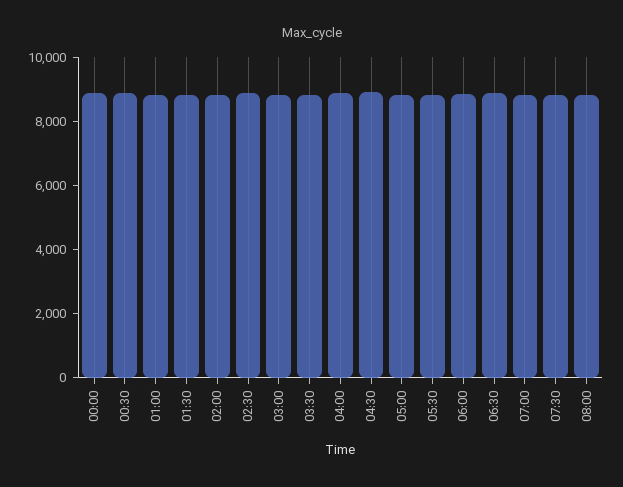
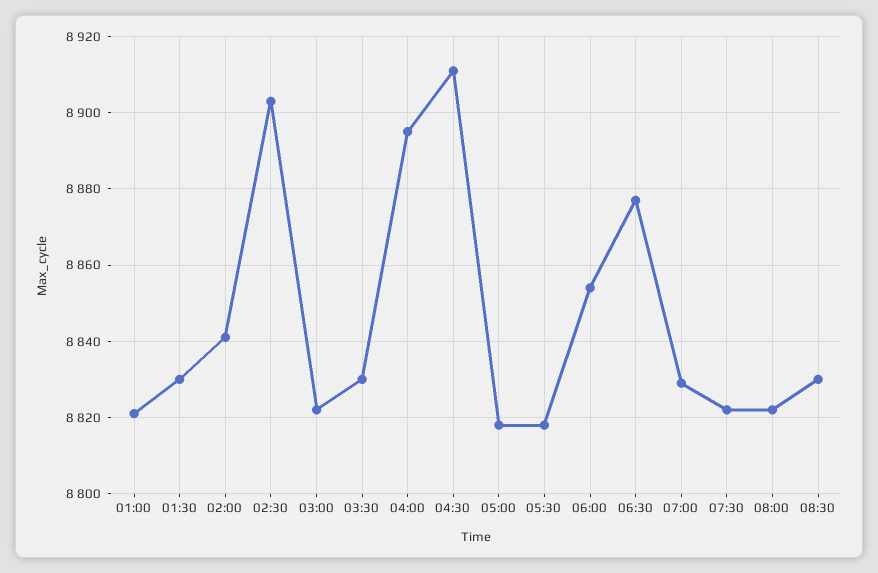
00:00: 9000 -> none
00:30: 9000 -> none
08:30: none -> 8830

